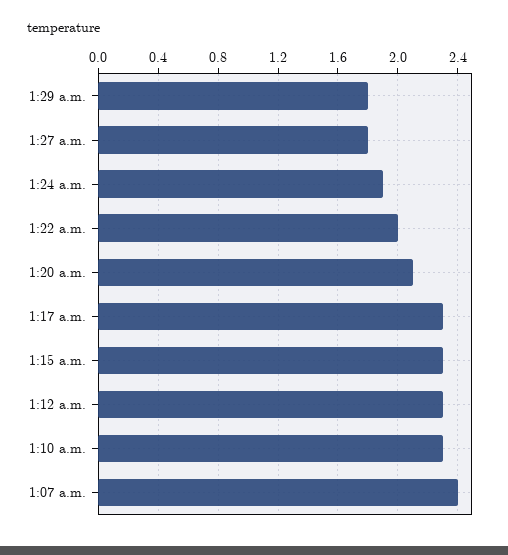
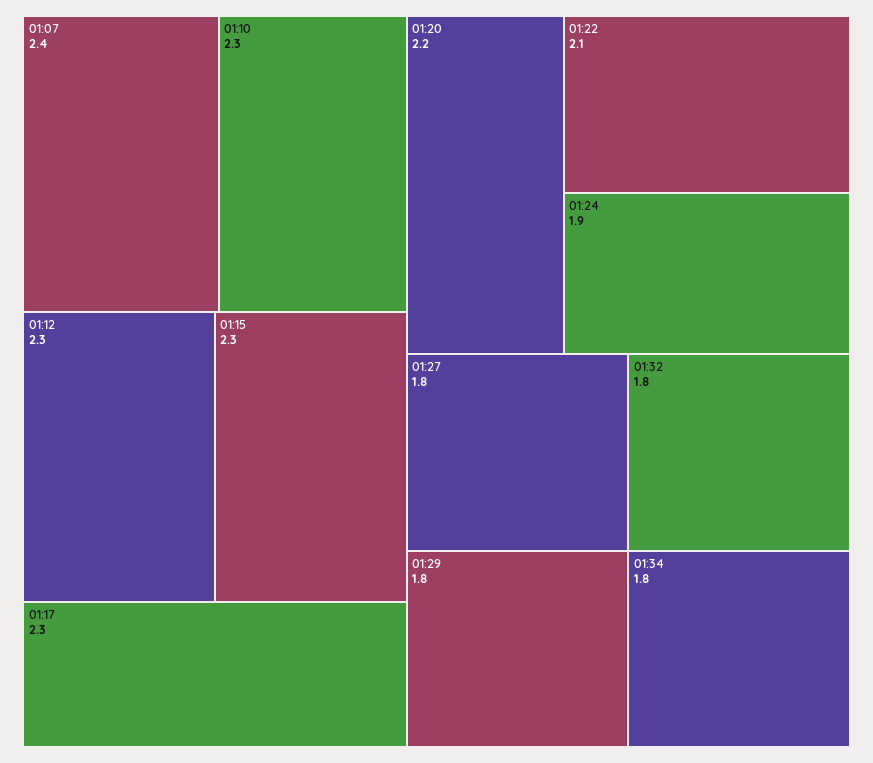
1:22 a.m.: 2 -> 2.1
1:20 a.m.: 2.1 -> 2.2
01:32: none -> 1.8
01:34: none -> 1.8

